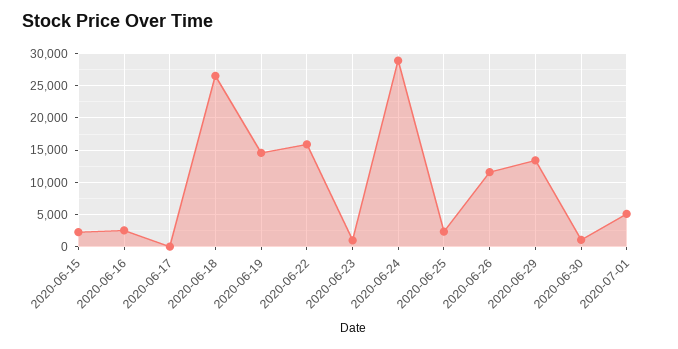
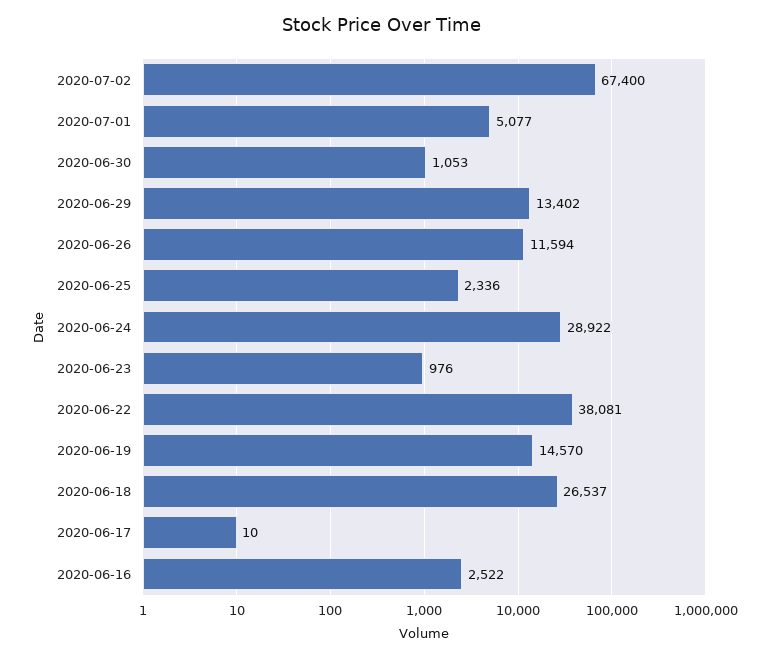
2020-06-15: 2000 -> none
2020-06-22: 16000 -> 38081
2020-07-02: none -> 67400

